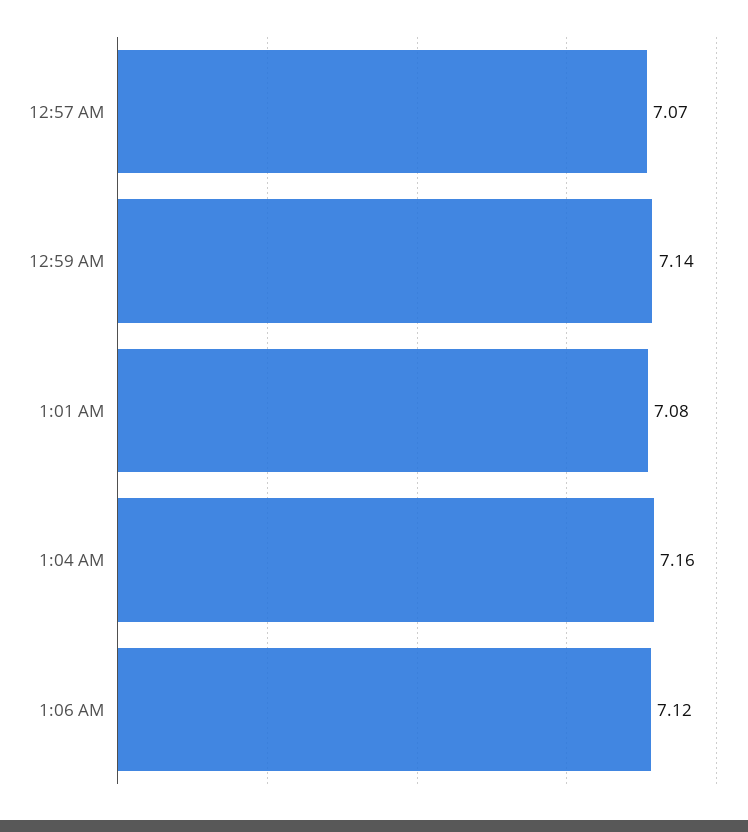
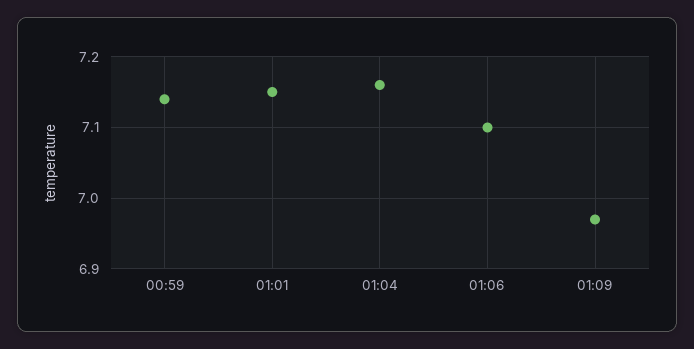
12:57 AM: 7.07 -> none
1:01 AM: 7.08 -> 7.15
1:06 AM: 7.12 -> 7.1
01:09: none -> 6.97

